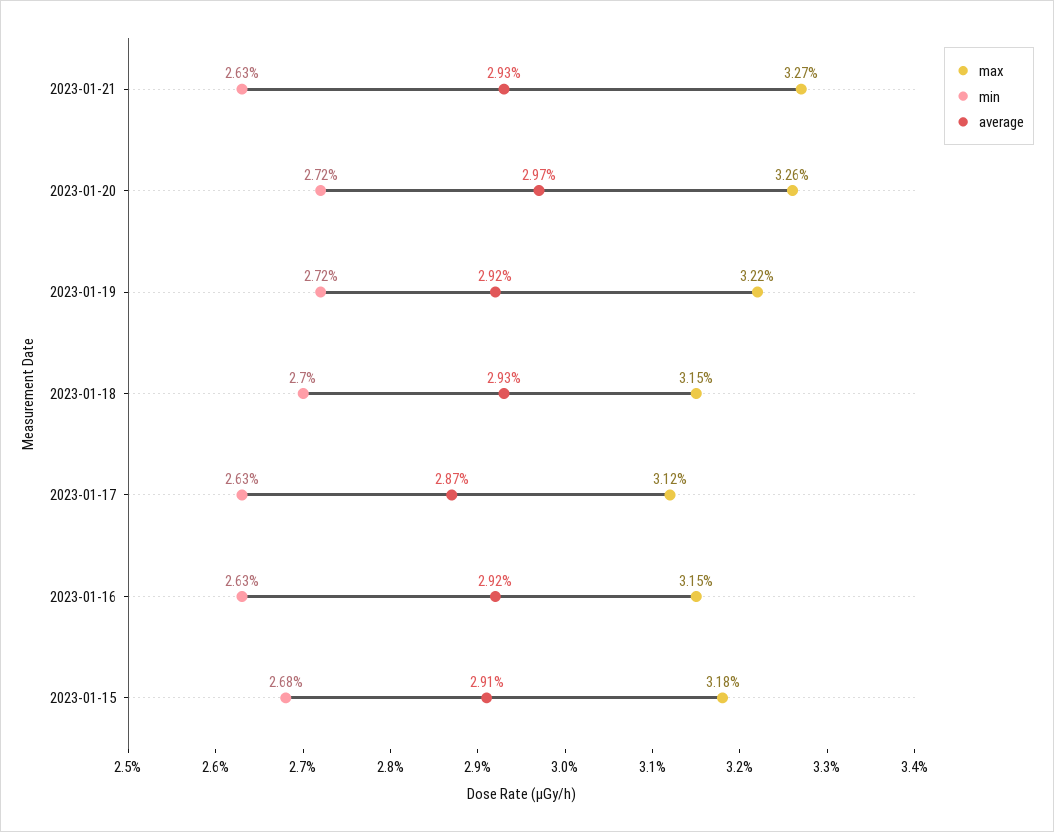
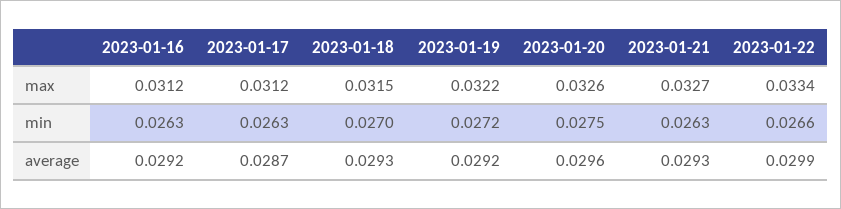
min, 2023-01-20: 0.0272 -> 0.0275
average, 2023-01-20: 0.0297 -> 0.0296
max, 2023-01-16: 0.0315 -> 0.0312
max, 2023-01-15: 0.0318 -> none
min, 2023-01-15: 0.0268 -> none
average, 2023-01-15: 0.0291 -> none
max, 2023-01-22: none -> 0.0334
min, 2023-01-22: none -> 0.0266
average, 2023-01-22: none -> 0.0299

